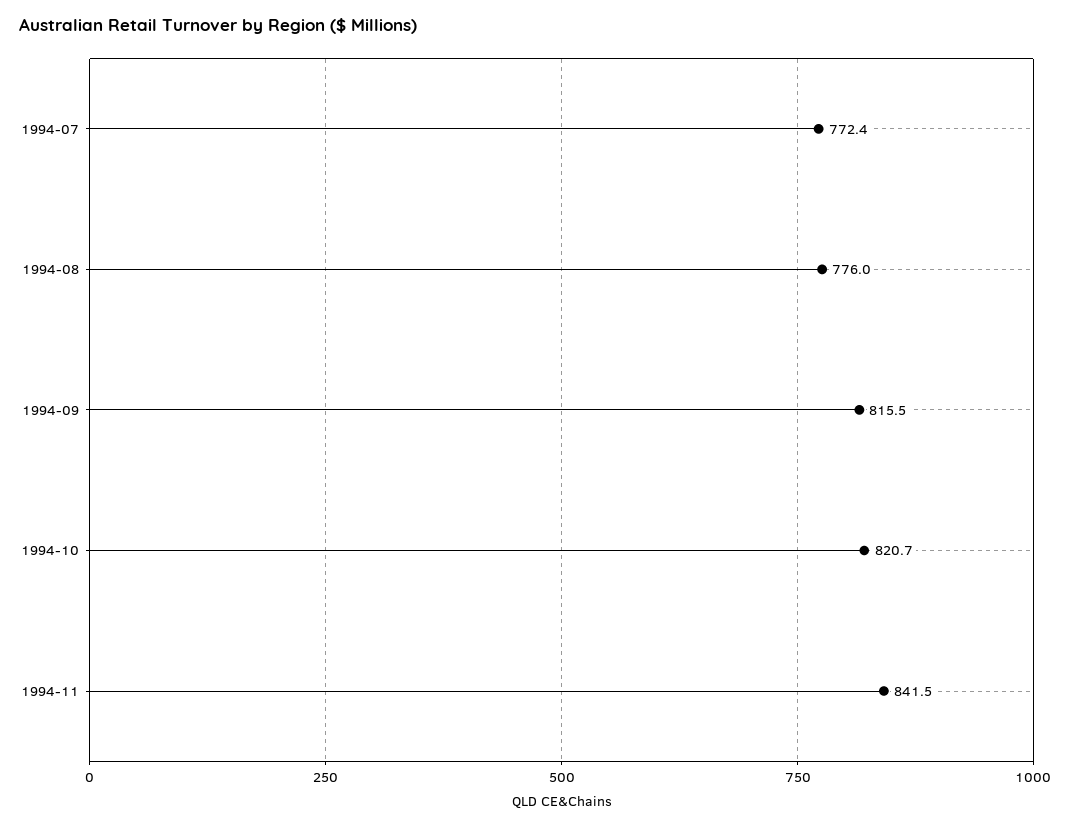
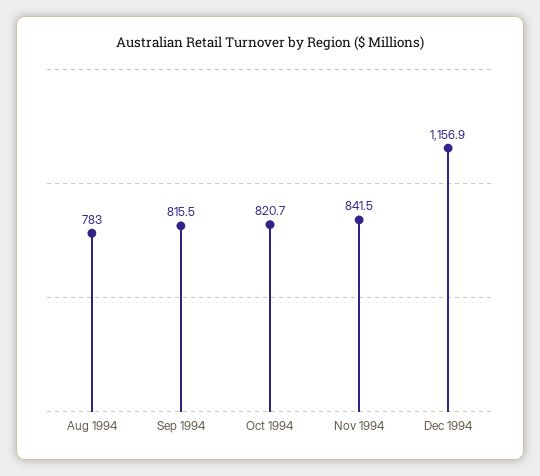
1994-07: 772.4 -> none
1994-08: 776 -> 783
Dec 1994: none -> 1156.9

